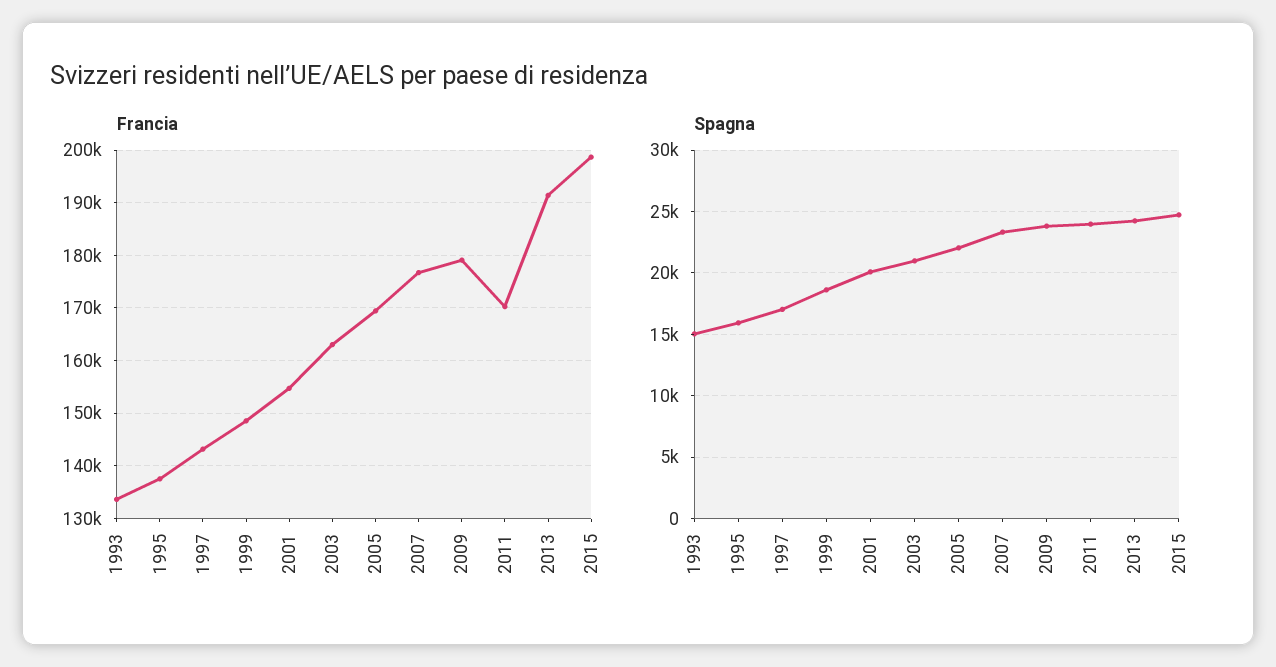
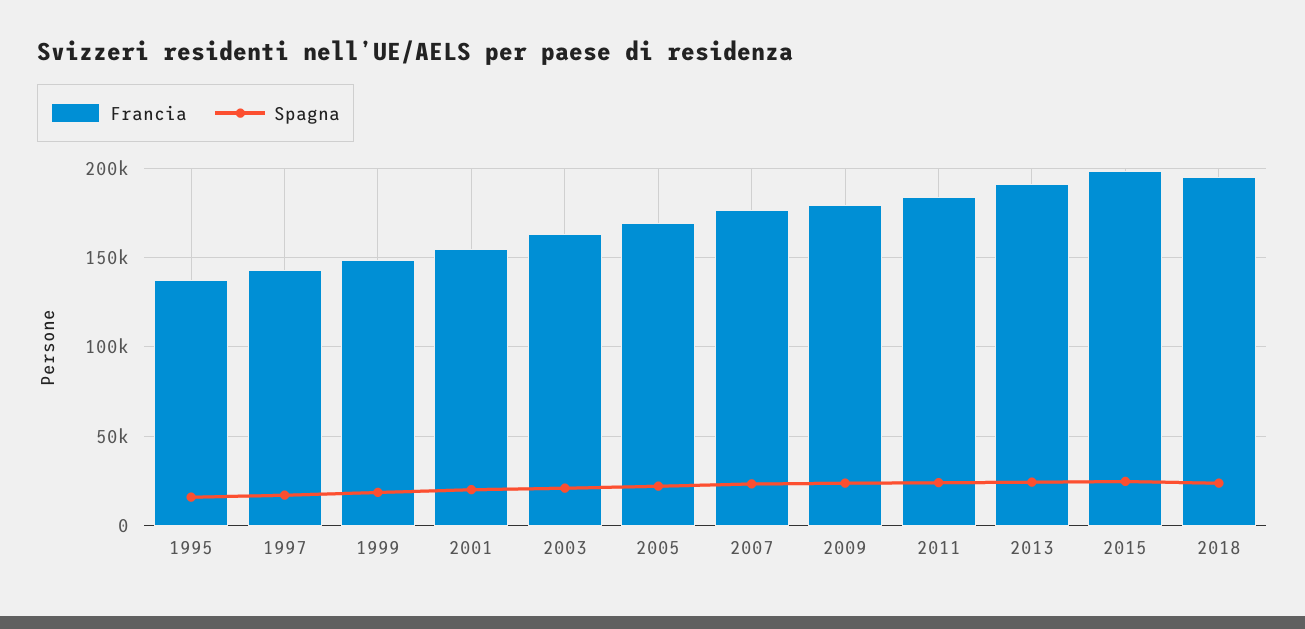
Francia, 1993: 134000 -> none
Francia, 2011: 170000 -> 185000
Spagna, 1993: 15000 -> none
Francia, 2018: none -> 195000
Spagna, 2018: none -> 25000

